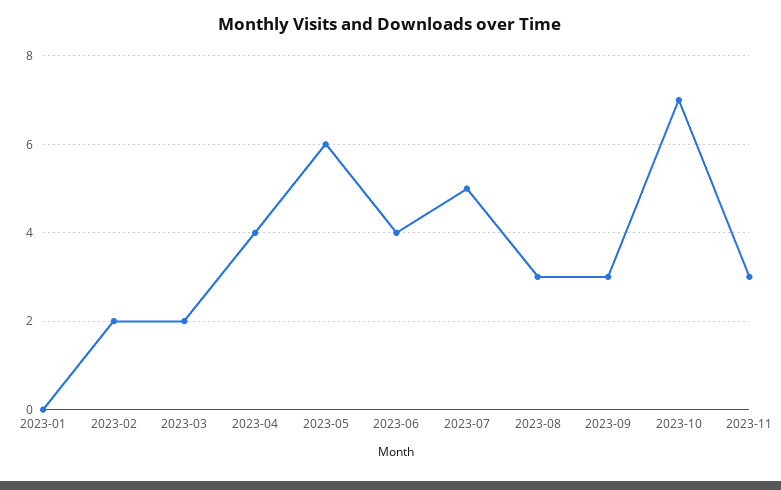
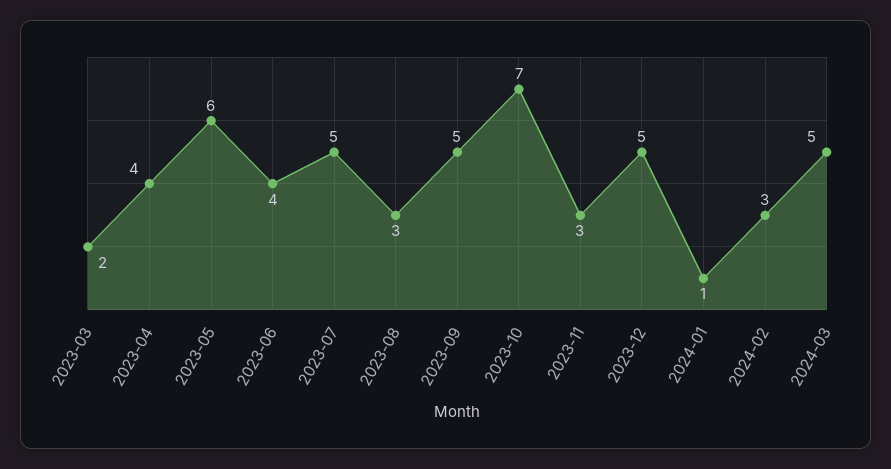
2023-01: 0 -> none
2023-02: 2 -> none
2023-09: 3 -> 5
2023-12: none -> 5
2024-01: none -> 1
2024-02: none -> 3
2024-03: none -> 5

